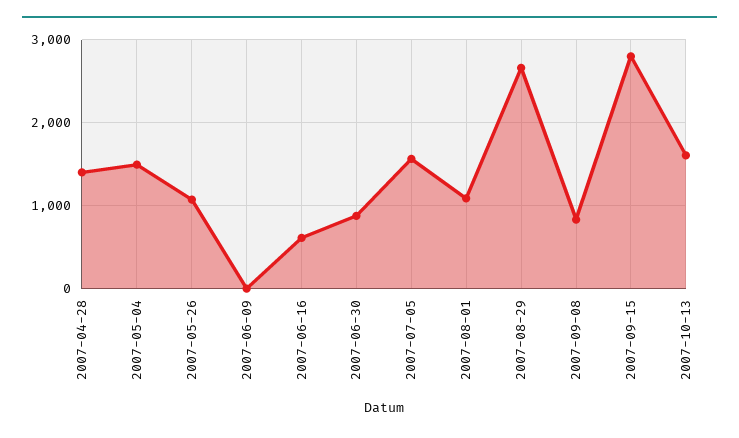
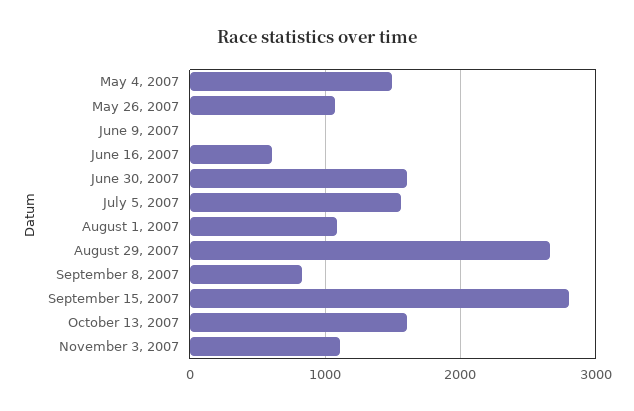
2007-04-28: 1400 -> none
2007-06-30: 900 -> 1600
November 3, 2007: none -> 1100

